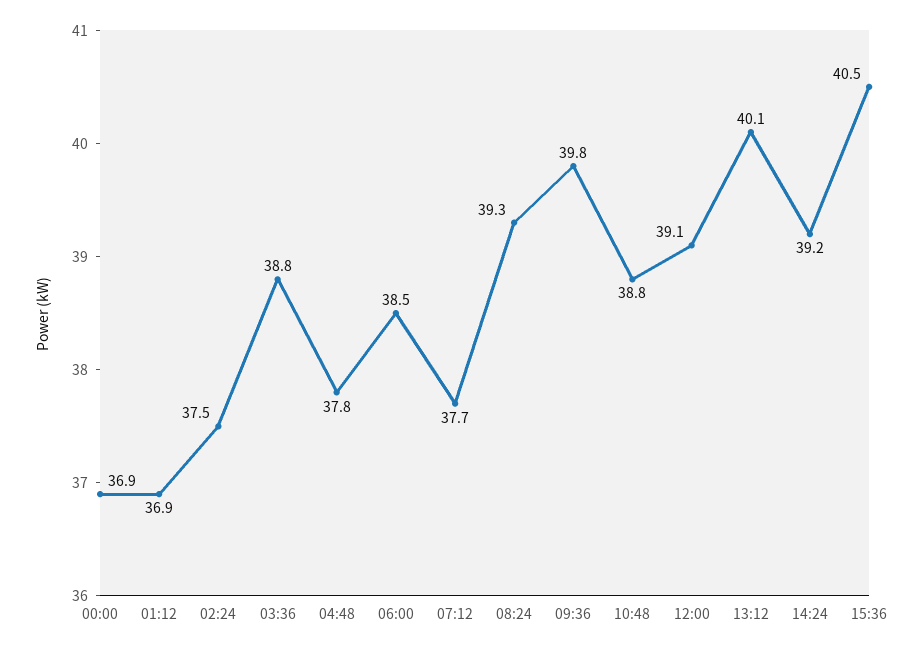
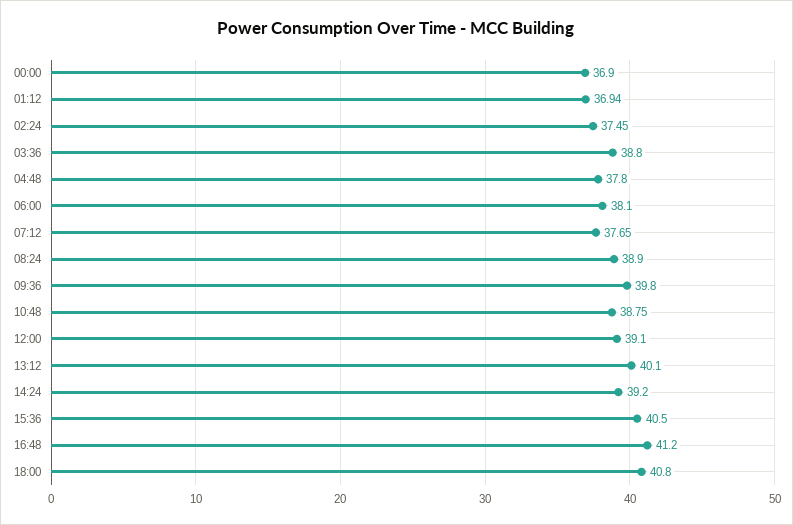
06:00: 38.5 -> 38.1
08:24: 39.3 -> 38.9
16:48: none -> 41.2
18:00: none -> 40.8

